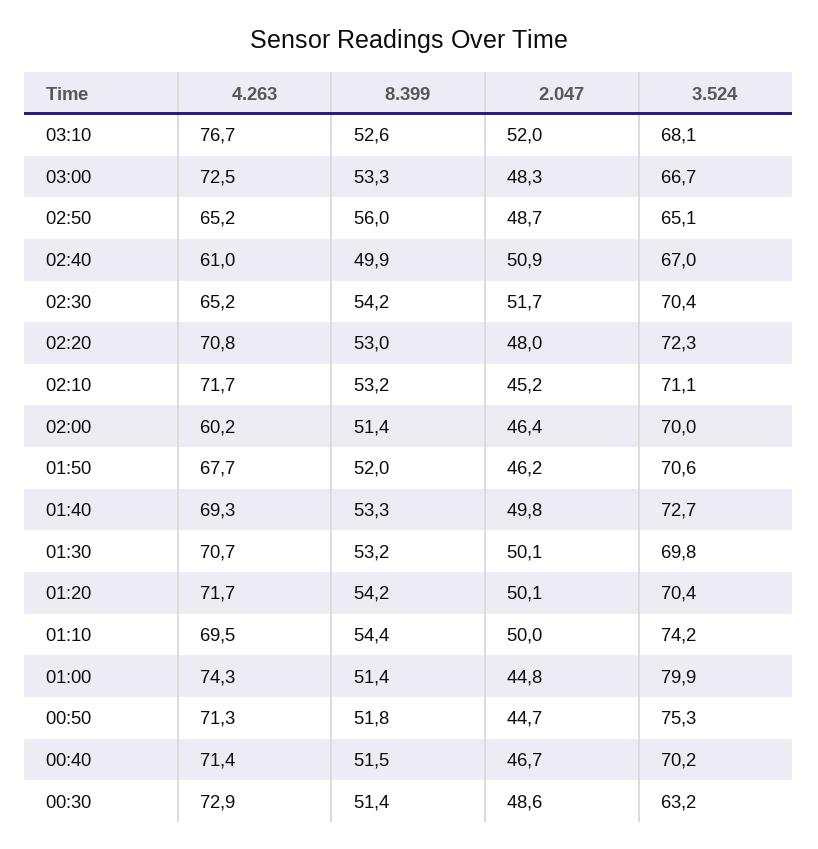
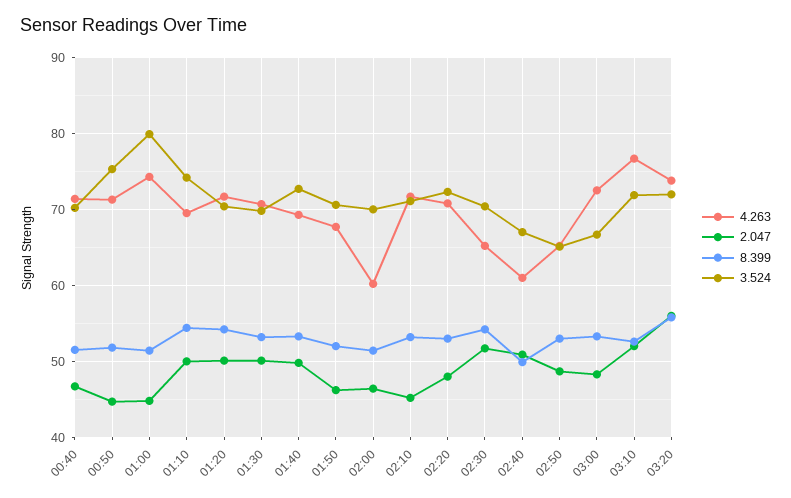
3.524, 03:10: 68.1 -> 72
8.399, 02:50: 56 -> 53
4.263, 00:30: 72.9 -> none
8.399, 00:30: 51.4 -> none
2.047, 00:30: 48.6 -> none
3.524, 00:30: 63.2 -> none
4.263, 03:20: none -> 74
2.047, 03:20: none -> 56
8.399, 03:20: none -> 56
3.524, 03:20: none -> 72

